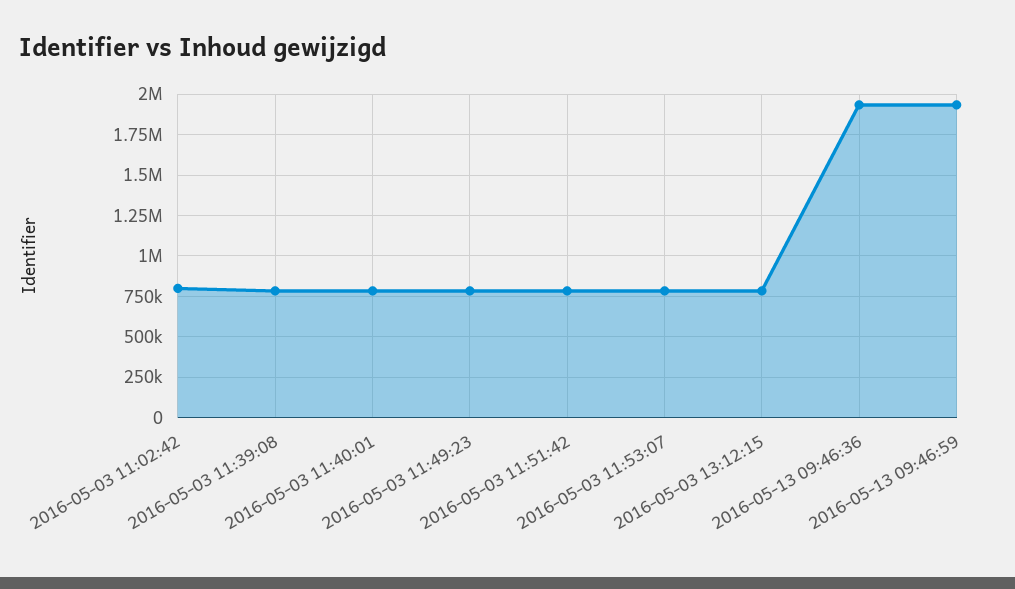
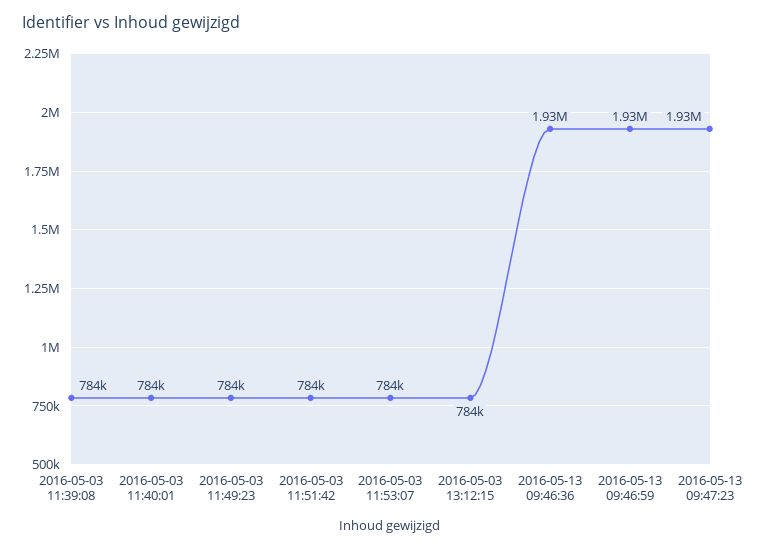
2016-05-03 11:02:42: 800000 -> none
2016-05-13 09:47:23: none -> 1930000

